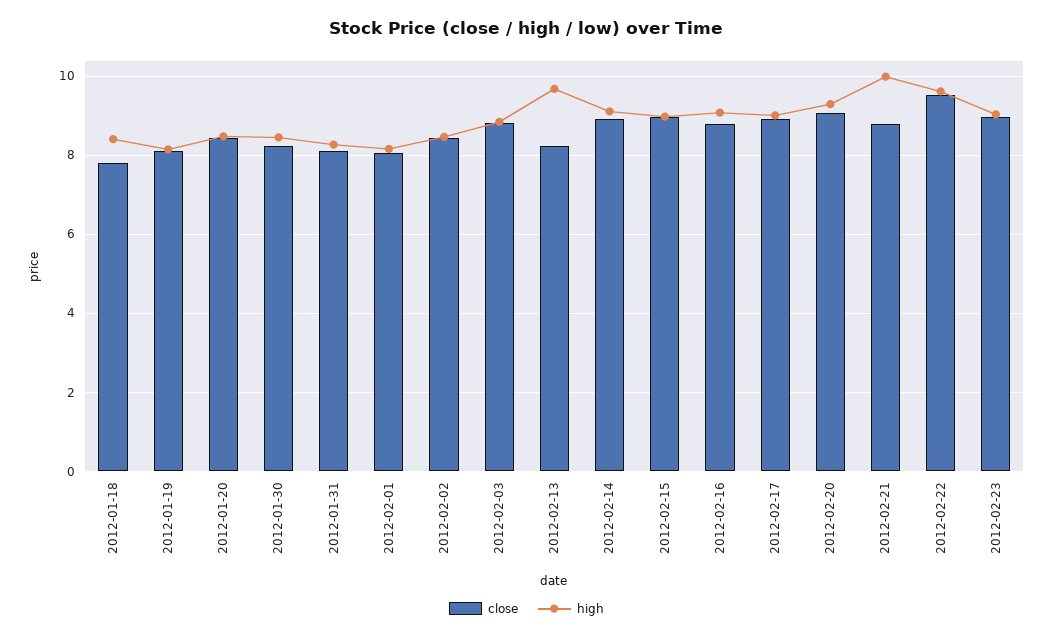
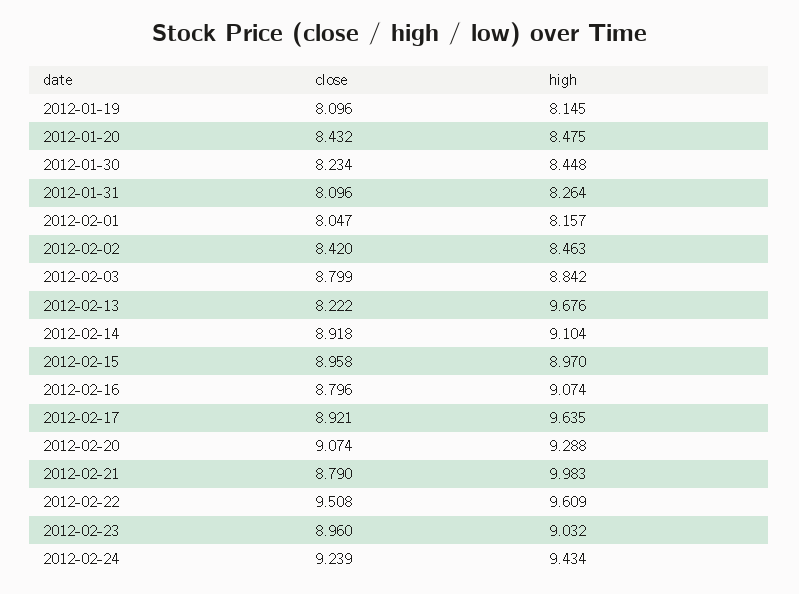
close, 2012-01-18: 7.8 -> none
high, 2012-01-18: 8.4 -> none
high, 2012-02-17: 9 -> 9.635
close, 2012-02-24: none -> 9.239
high, 2012-02-24: none -> 9.434

